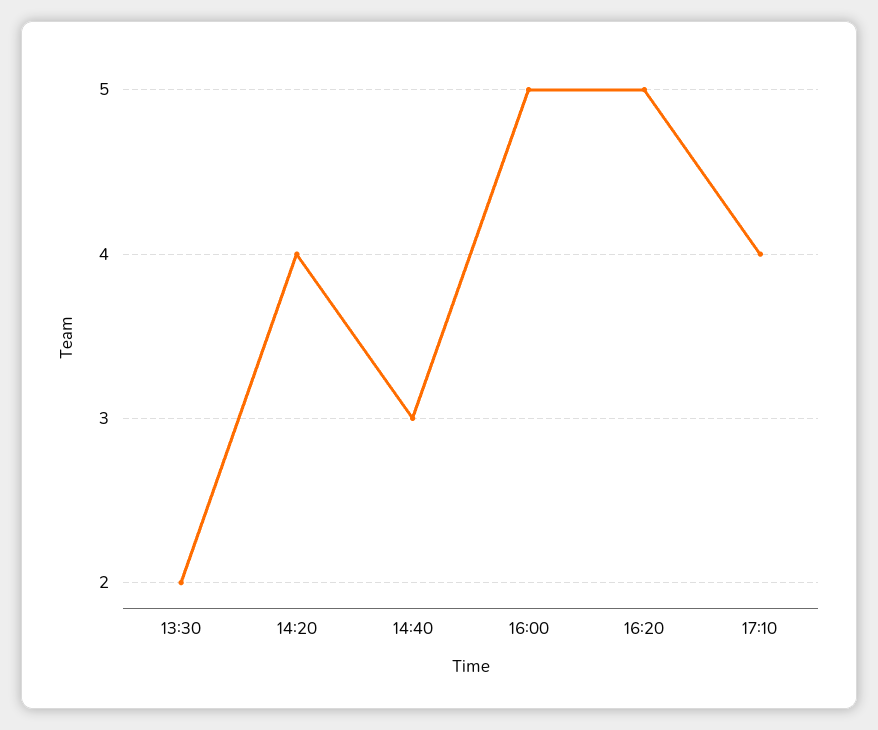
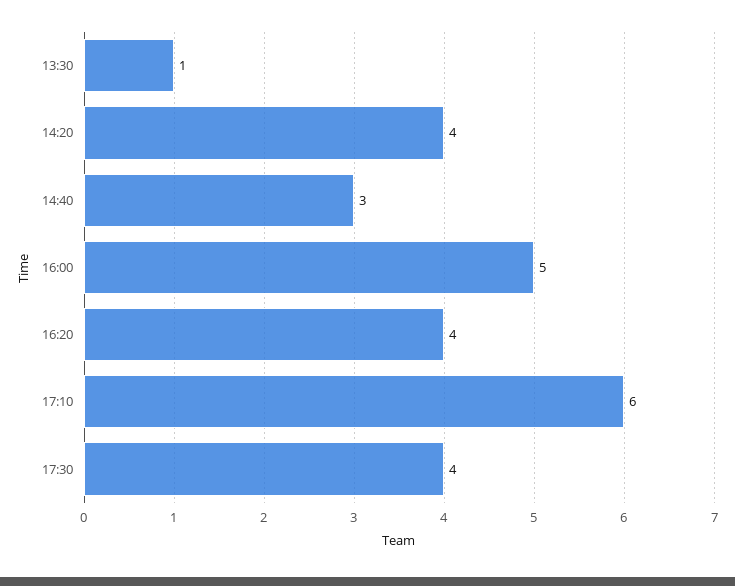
13:30: 2 -> 1
16:20: 5 -> 4
17:10: 4 -> 6
17:30: none -> 4

